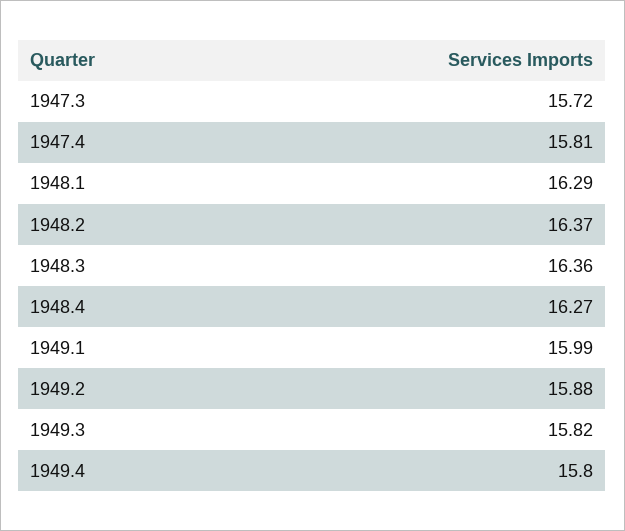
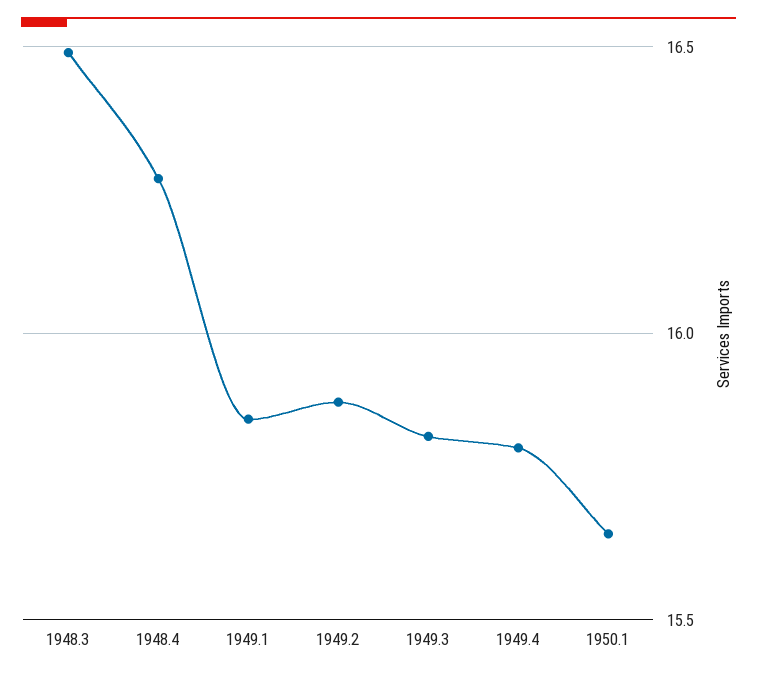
1947.3: 15.72 -> none
1947.4: 15.81 -> none
1948.1: 16.29 -> none
1948.2: 16.37 -> none
1948.3: 16.36 -> 16.5
1949.1: 15.99 -> 15.85
1950.1: none -> 15.65

